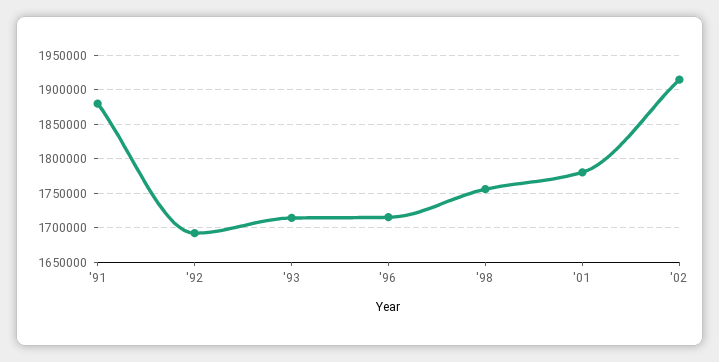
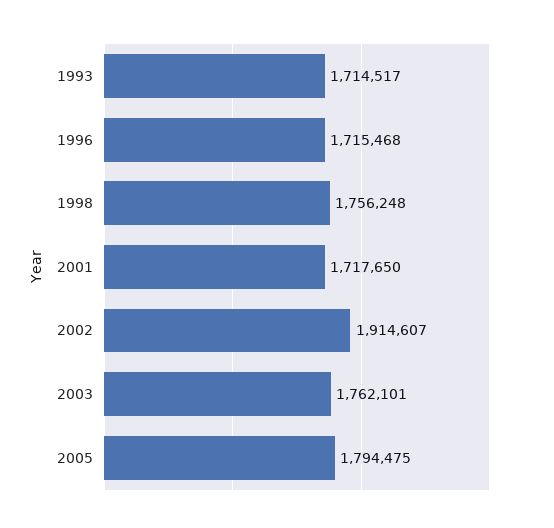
'91: 1880000 -> none
'92: 1690000 -> none
'01: 1780000 -> 1717650
2003: none -> 1762101
2005: none -> 1794475

